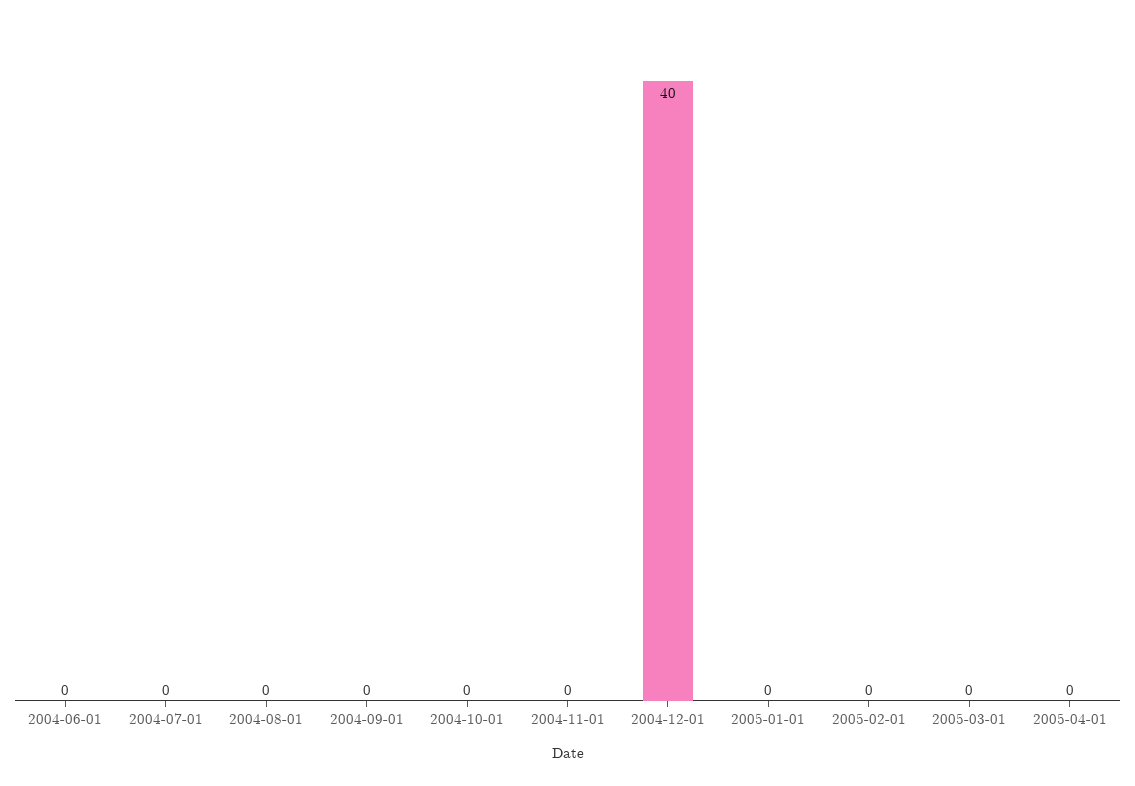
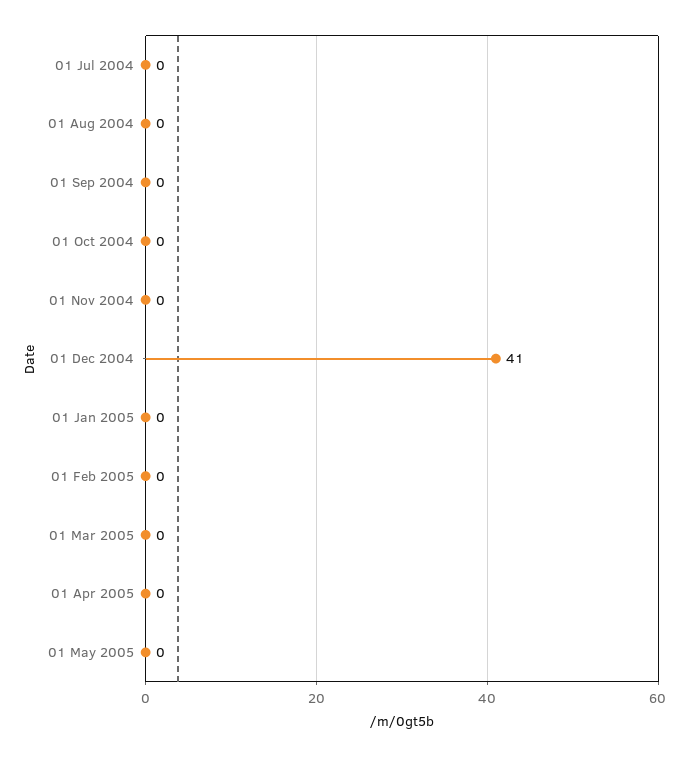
2004-06-01: 0 -> none
2004-12-01: 40 -> 41
01 May 2005: none -> 0

